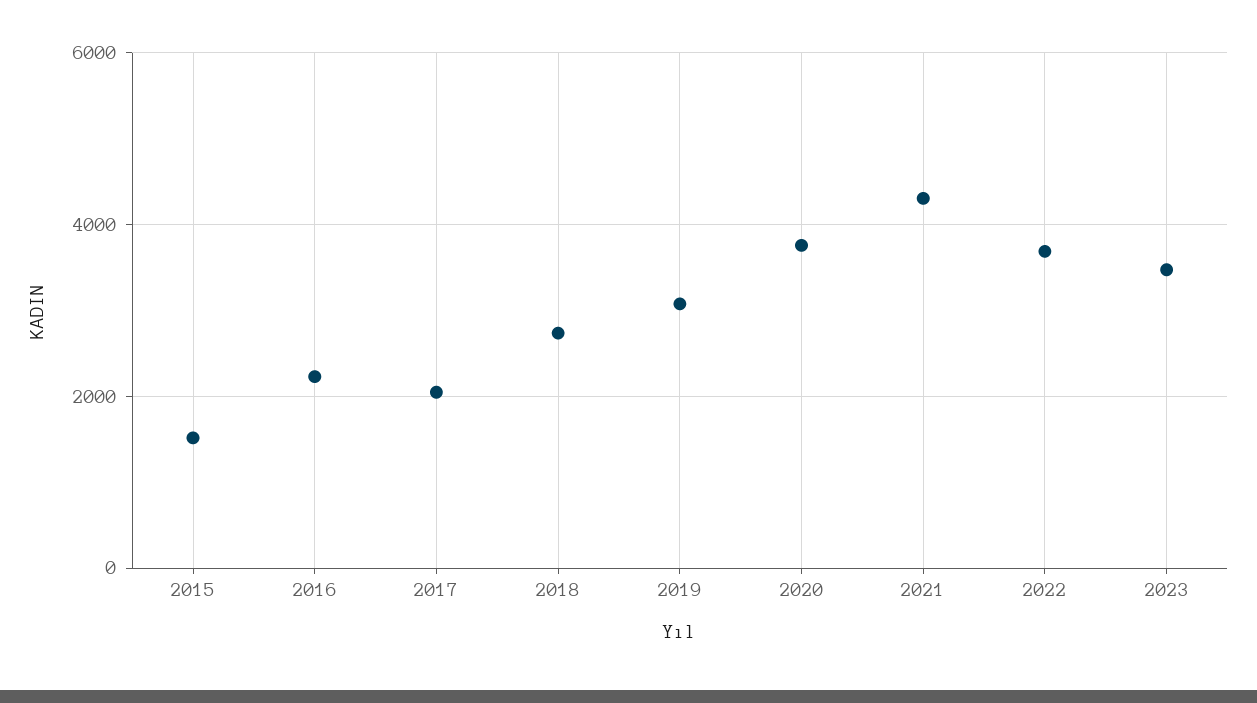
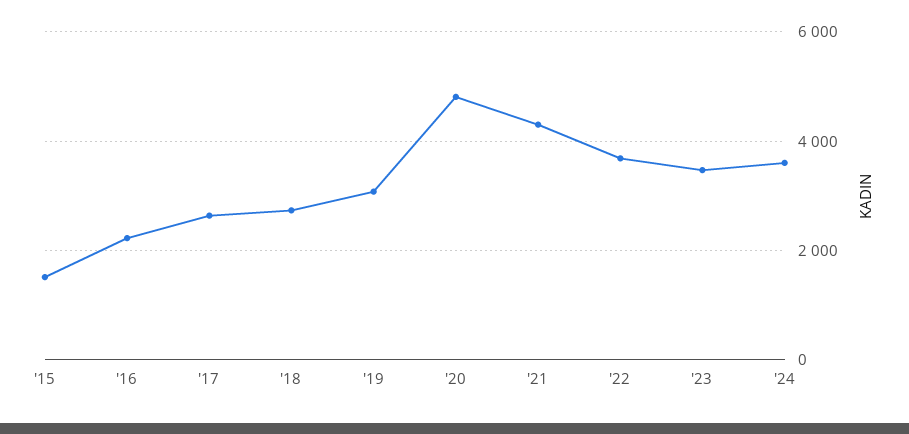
2017: 2000 -> 2600
2020: 3800 -> 4800
'24: none -> 3600

